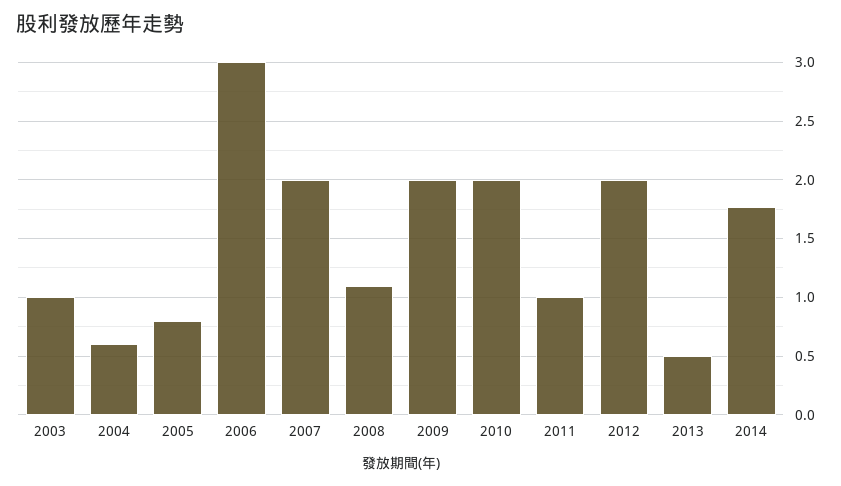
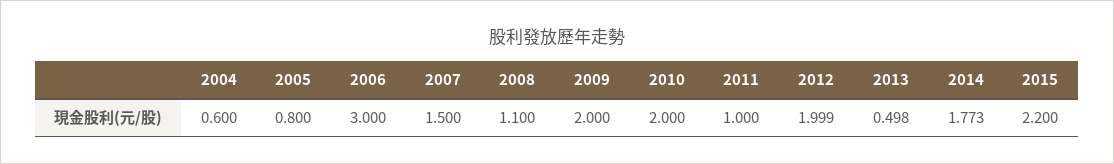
2003: 1 -> none
2007: 2 -> 1.5
2015: none -> 2.2

